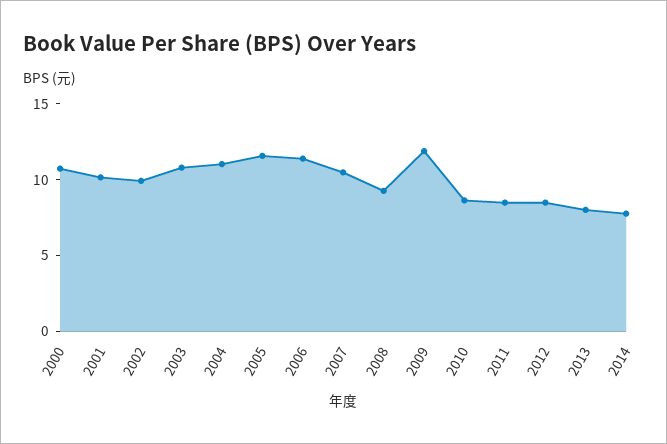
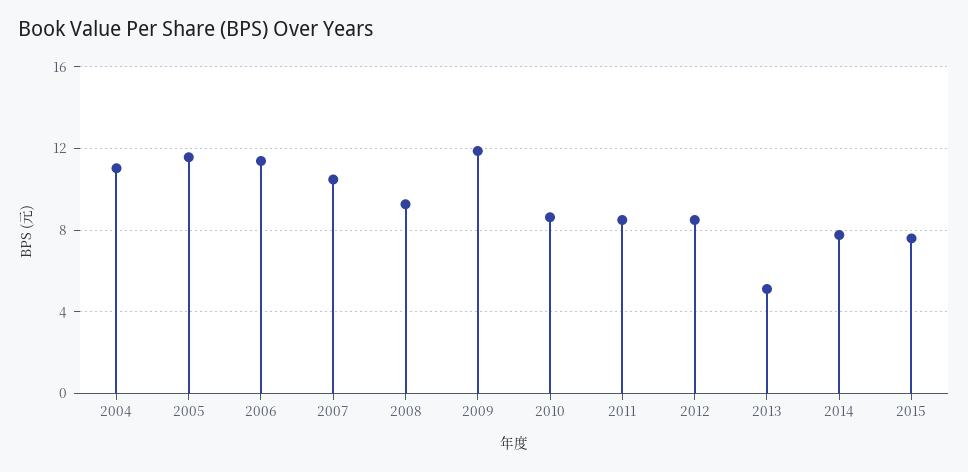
2000: 11 -> none
2001: 10 -> none
2002: 10 -> none
2003: 11 -> none
2013: 8 -> 5
2015: none -> 7.5

